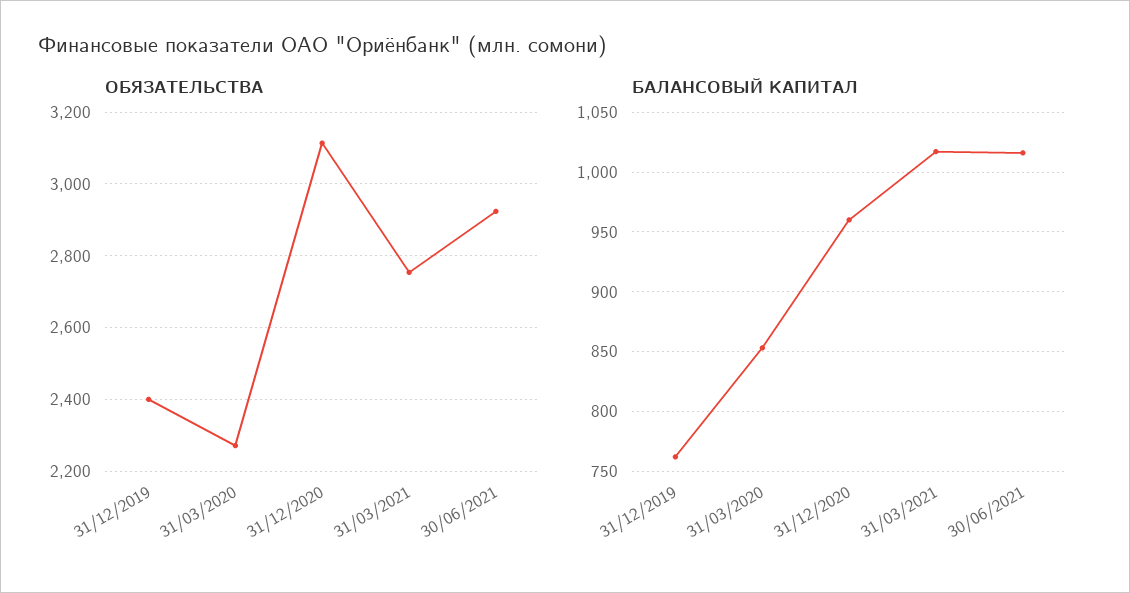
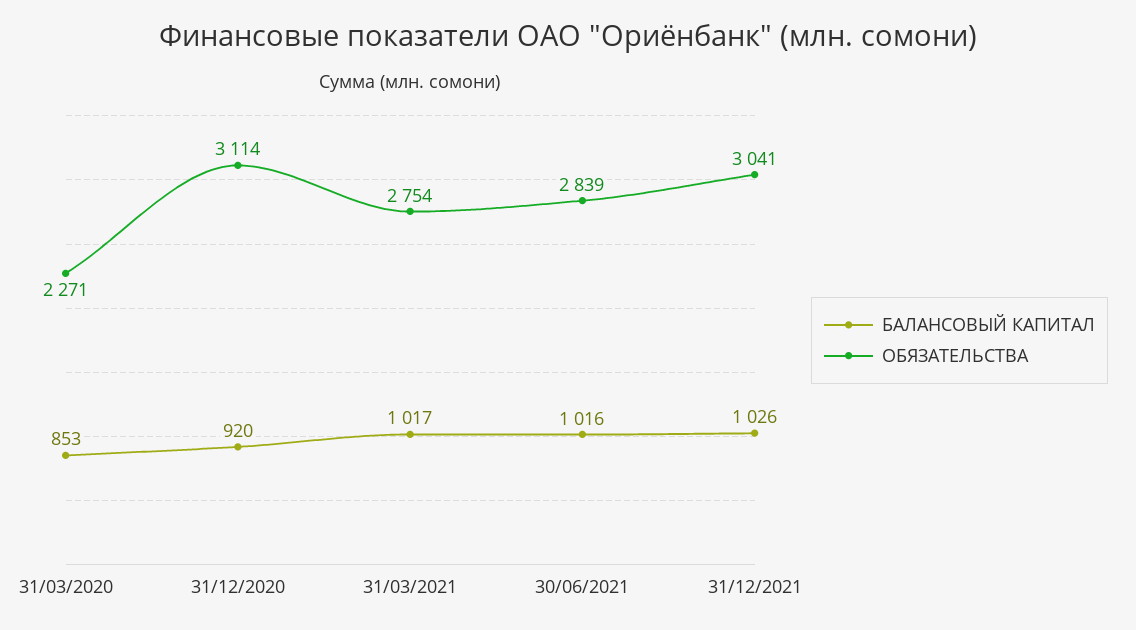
ОБЯЗАТЕЛЬСТВА, 31/12/2019: 2400 -> none
ОБЯЗАТЕЛЬСТВА, 30/06/2021: 2920 -> 2839
БАЛАНСОВЫЙ КАПИТАЛ, 31/12/2019: 760 -> none
БАЛАНСОВЫЙ КАПИТАЛ, 31/12/2020: 960 -> 920
БАЛАНСОВЫЙ КАПИТАЛ, 31/12/2021: none -> 1026
ОБЯЗАТЕЛЬСТВА, 31/12/2021: none -> 3041

